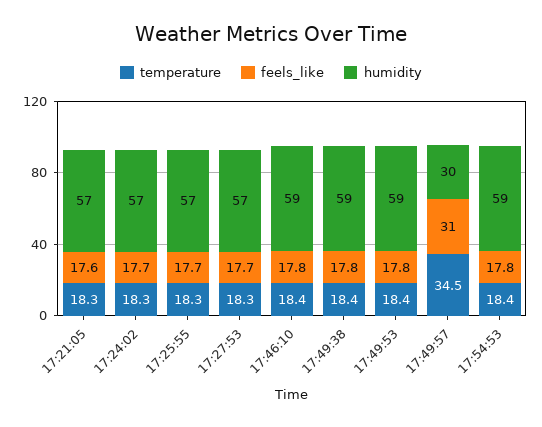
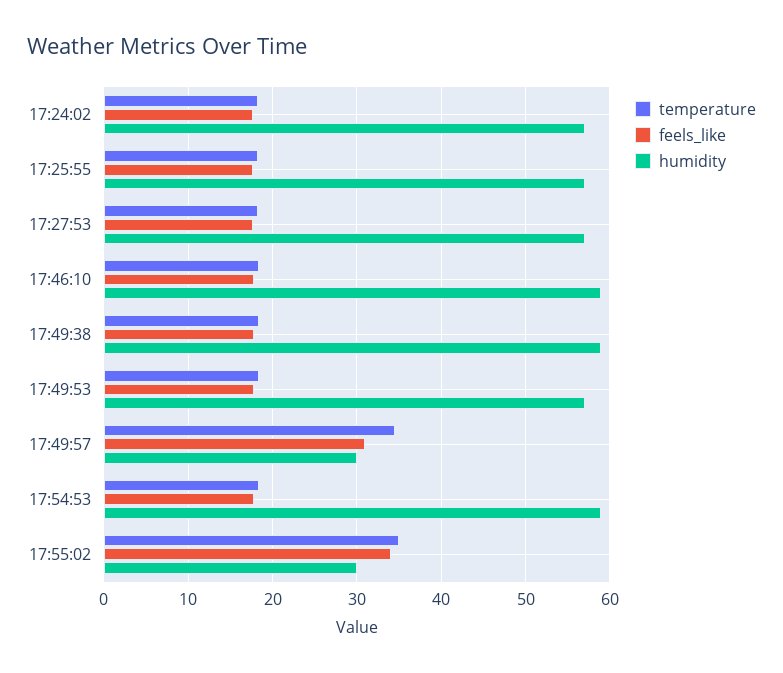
temperature, 17:21:05: 18.3 -> none
feels_like, 17:21:05: 17.6 -> none
humidity, 17:21:05: 57 -> none
humidity, 17:49:53: 59 -> 57
temperature, 17:55:02: none -> 35
feels_like, 17:55:02: none -> 34
humidity, 17:55:02: none -> 30

